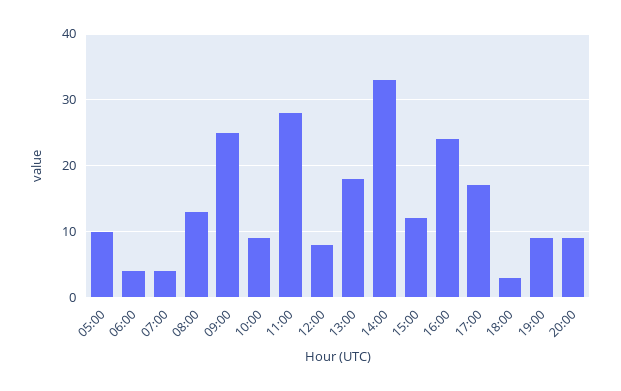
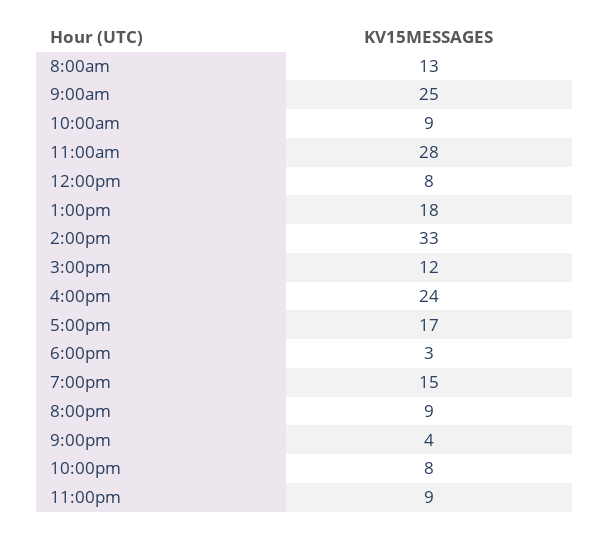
05:00: 10 -> none
06:00: 4 -> none
07:00: 4 -> none
19:00: 9 -> 15
9:00pm: none -> 4
10:00pm: none -> 8
11:00pm: none -> 9

